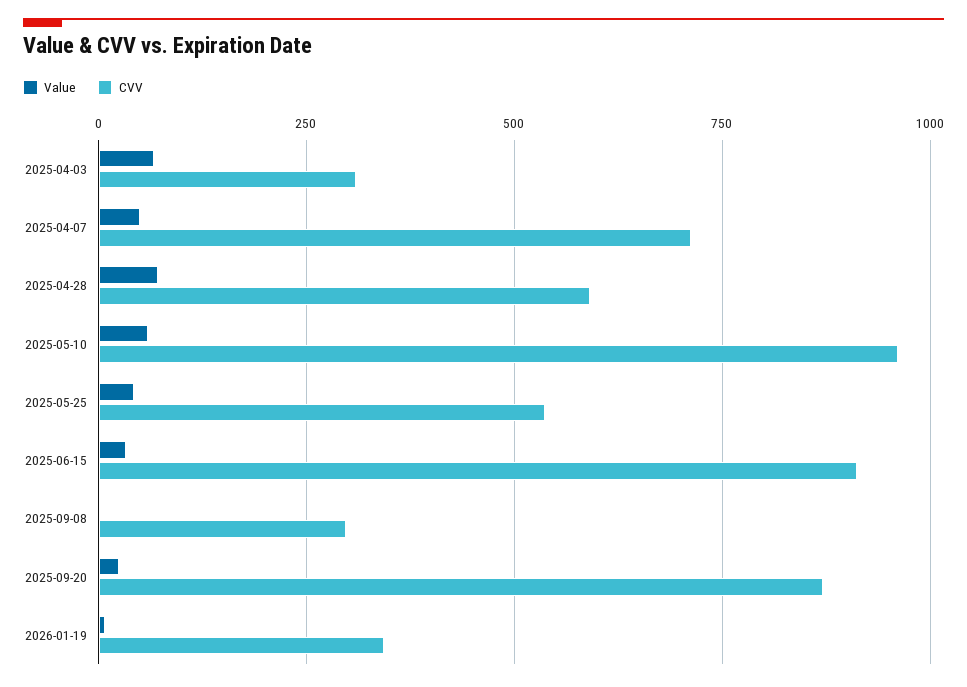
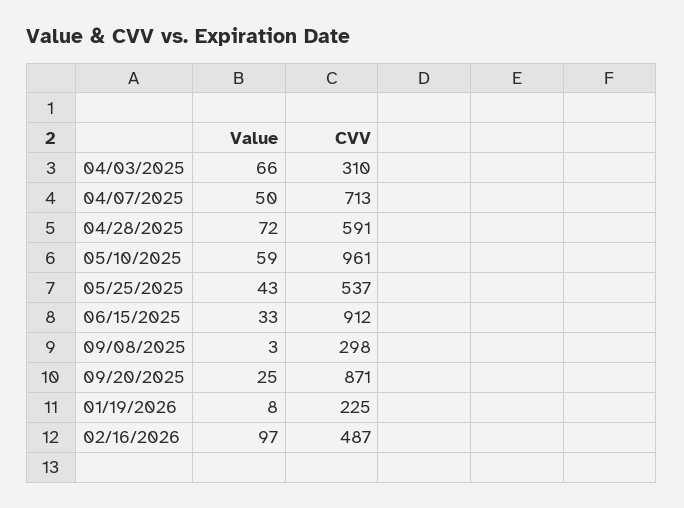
CVV, 2026-01-19: 350 -> 225
Value, 02/16/2026: none -> 97
CVV, 02/16/2026: none -> 487

